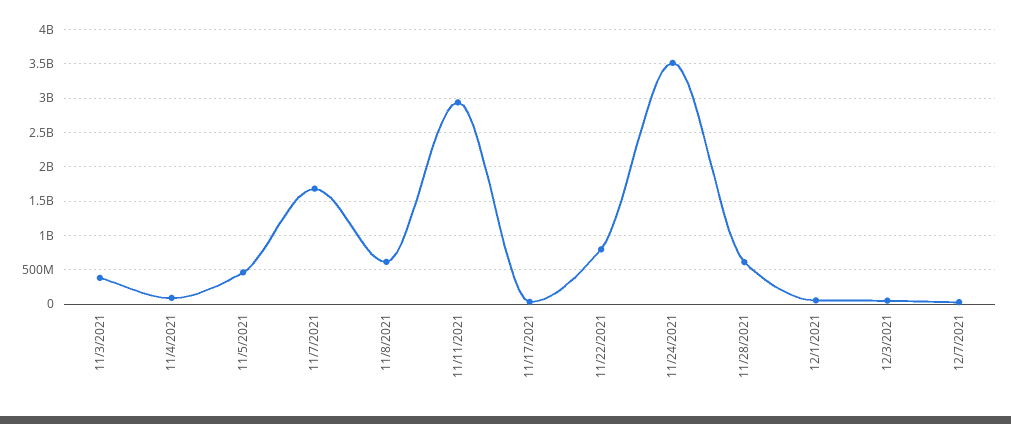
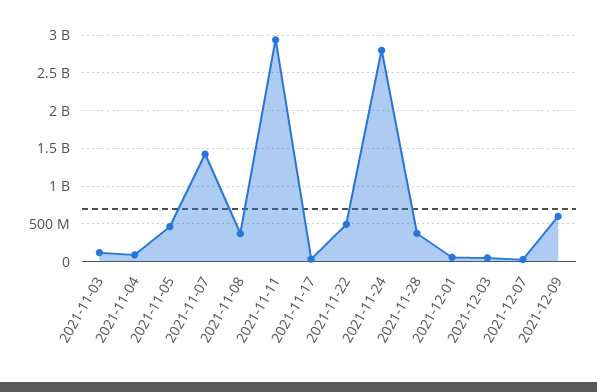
11/3/2021: 400000000 -> 100000000
11/7/2021: 1700000000 -> 1400000000
11/8/2021: 600000000 -> 400000000
11/22/2021: 800000000 -> 500000000
11/24/2021: 3500000000 -> 2800000000
11/28/2021: 600000000 -> 400000000
2021-12-09: none -> 600000000

